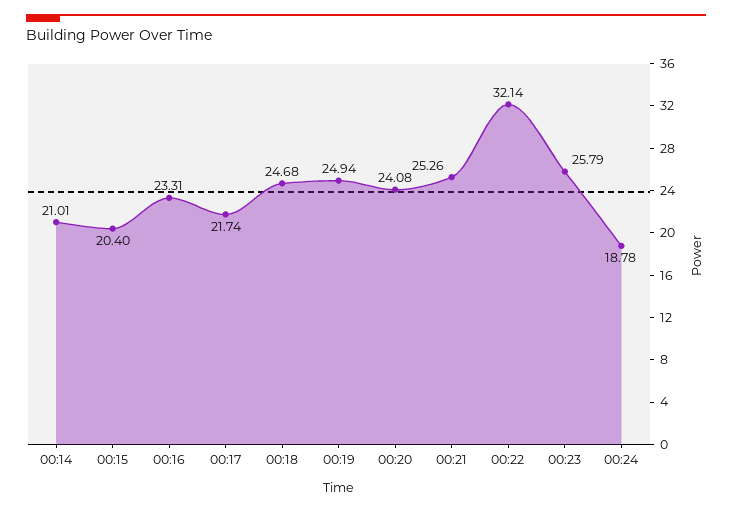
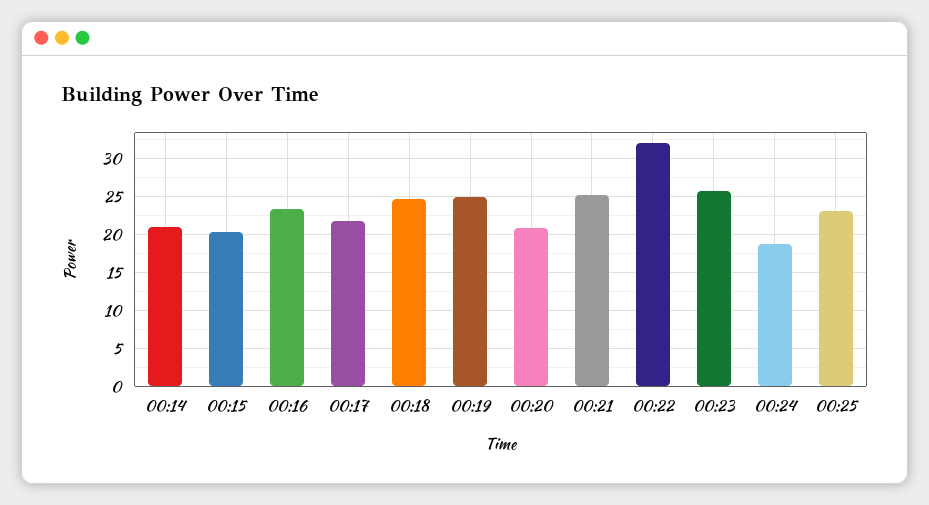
00:20: 24.08 -> 21
00:25: none -> 23

